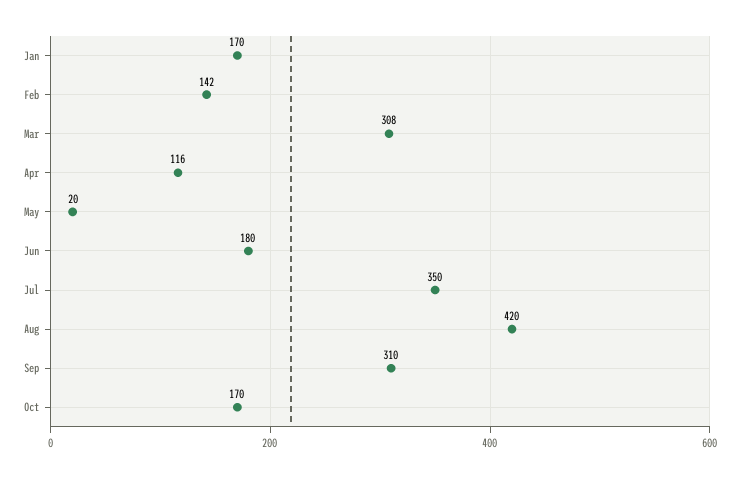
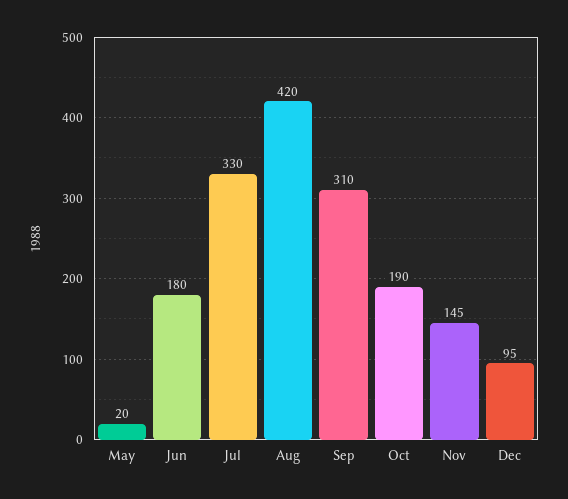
Jan: 170 -> none
Feb: 142 -> none
Mar: 308 -> none
Apr: 116 -> none
Jul: 350 -> 330
Oct: 170 -> 190
Nov: none -> 145
Dec: none -> 95

